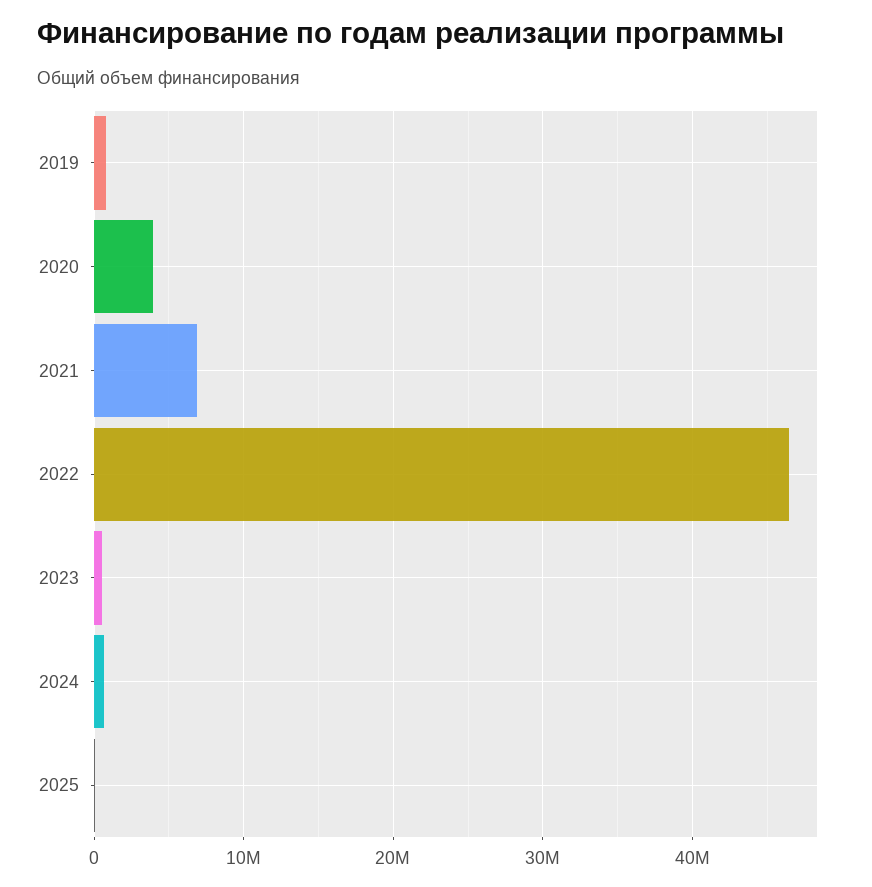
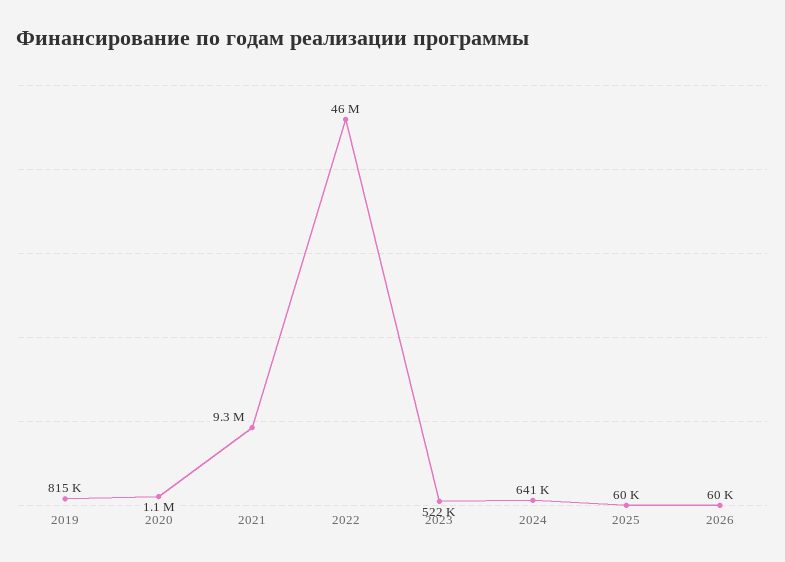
2020: 4000000 -> 1100000
2021: 7000000 -> 9300000
2026: none -> 60000

